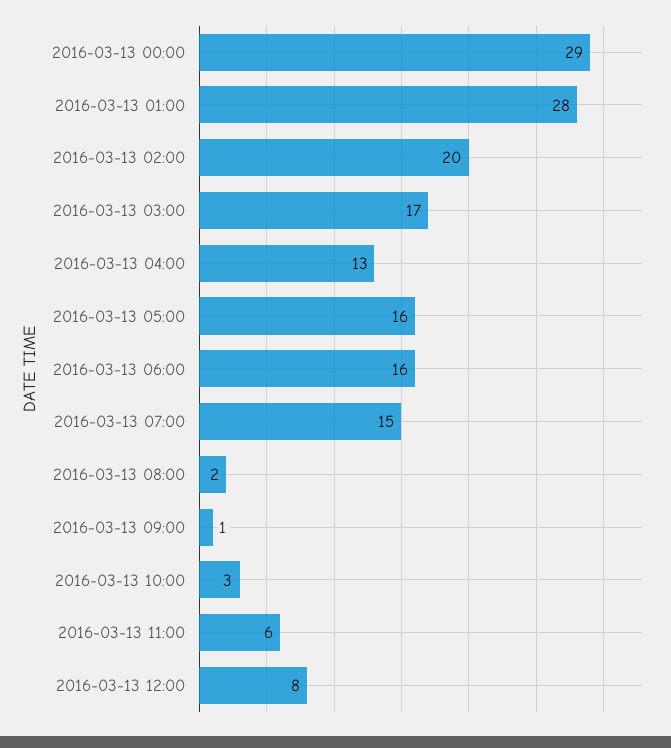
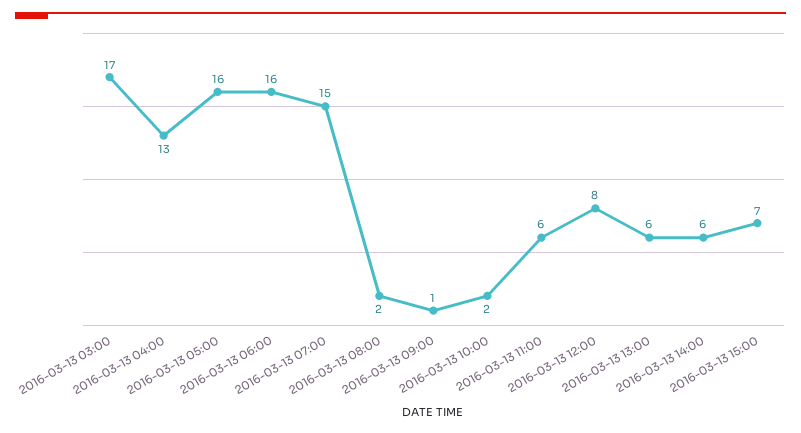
2016-03-13 00:00: 29 -> none
2016-03-13 01:00: 28 -> none
2016-03-13 02:00: 20 -> none
2016-03-13 10:00: 3 -> 2
2016-03-13 13:00: none -> 6
2016-03-13 14:00: none -> 6
2016-03-13 15:00: none -> 7

